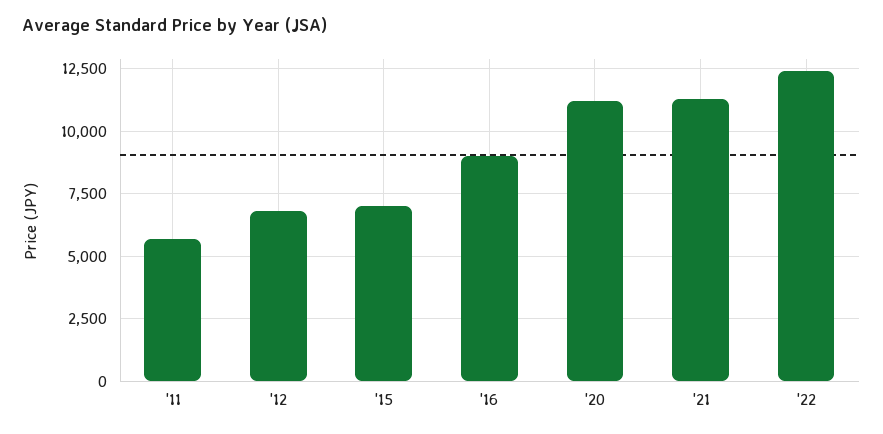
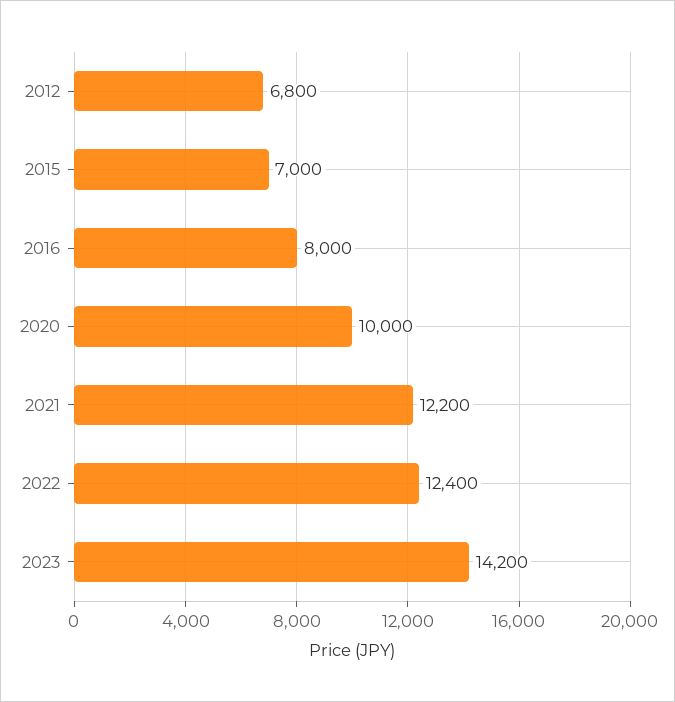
'11: 5750 -> none
'16: 9000 -> 8000
'20: 11250 -> 10000
'21: 11250 -> 12200
2023: none -> 14200

